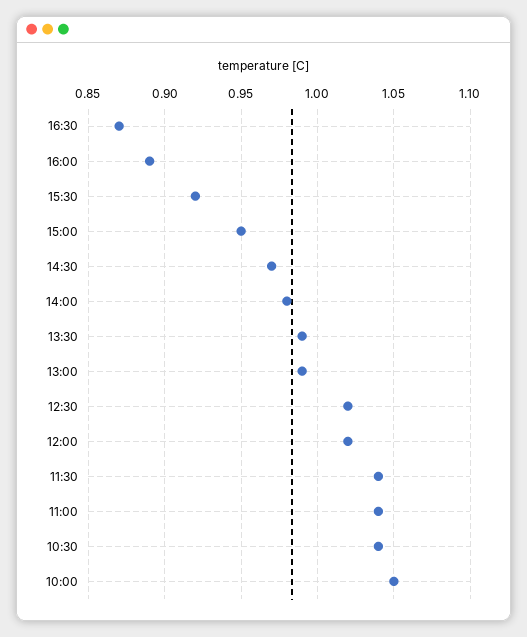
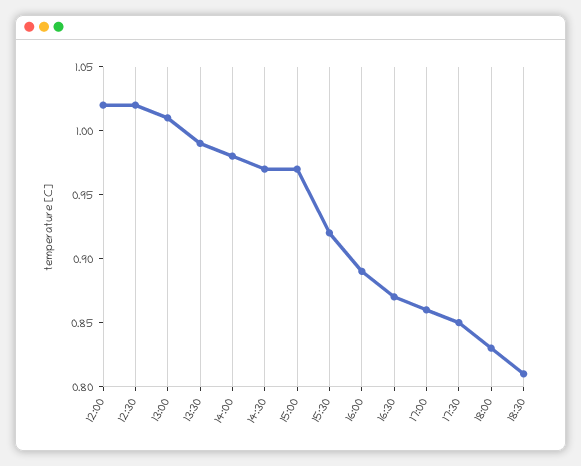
15:00: 0.95 -> 0.97
13:00: 0.99 -> 1.01
11:30: 1.04 -> none
11:00: 1.04 -> none
10:30: 1.04 -> none
10:00: 1.05 -> none
17:00: none -> 0.86
17:30: none -> 0.85
18:00: none -> 0.83
18:30: none -> 0.81

